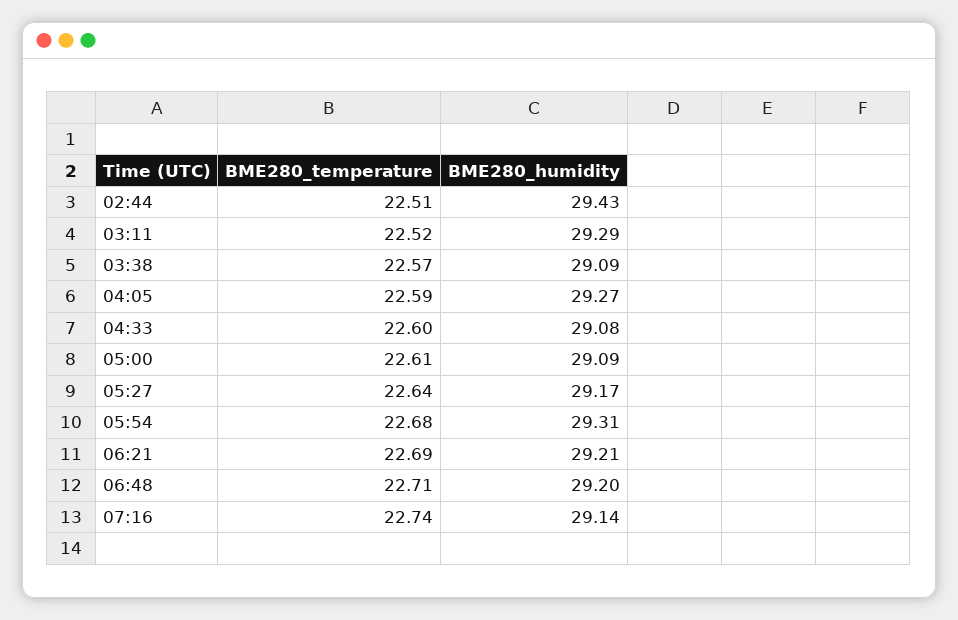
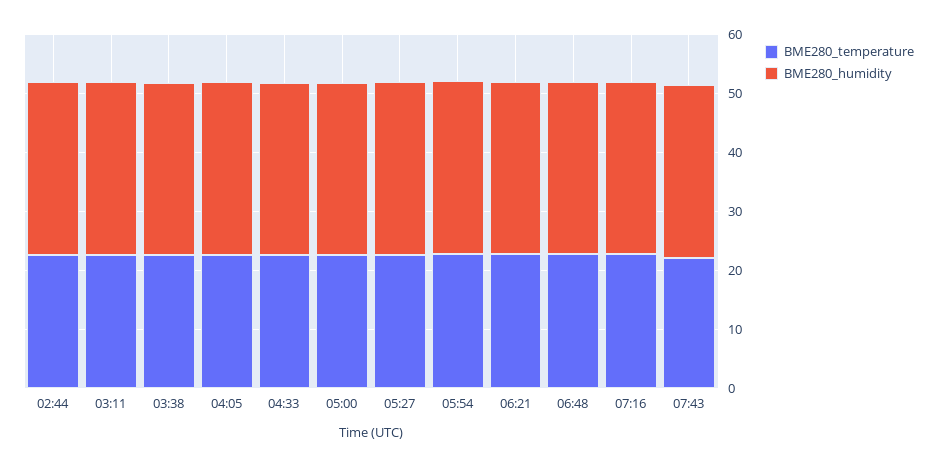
BME280_temperature, 07:43: none -> 22
BME280_humidity, 07:43: none -> 30

